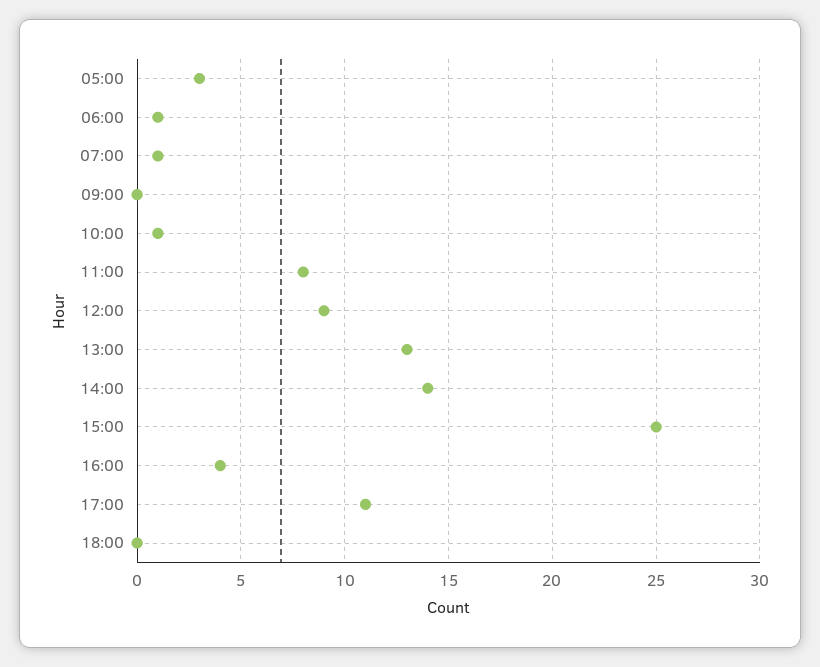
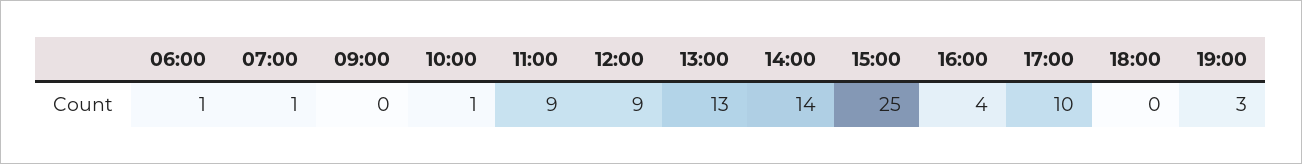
05:00: 3 -> none
11:00: 8 -> 9
17:00: 11 -> 10
19:00: none -> 3

